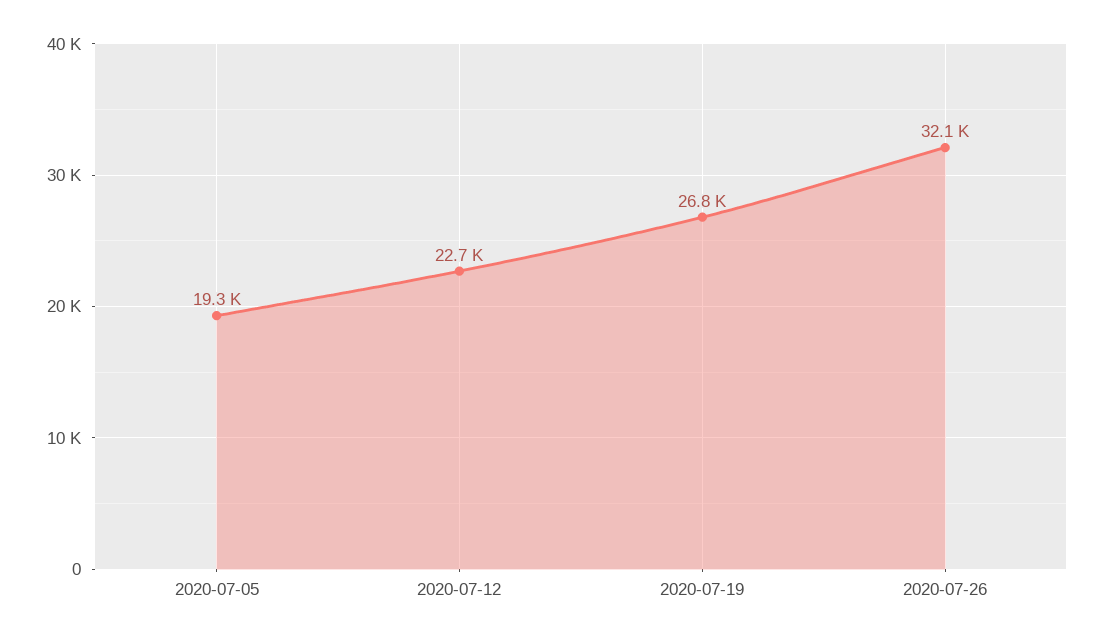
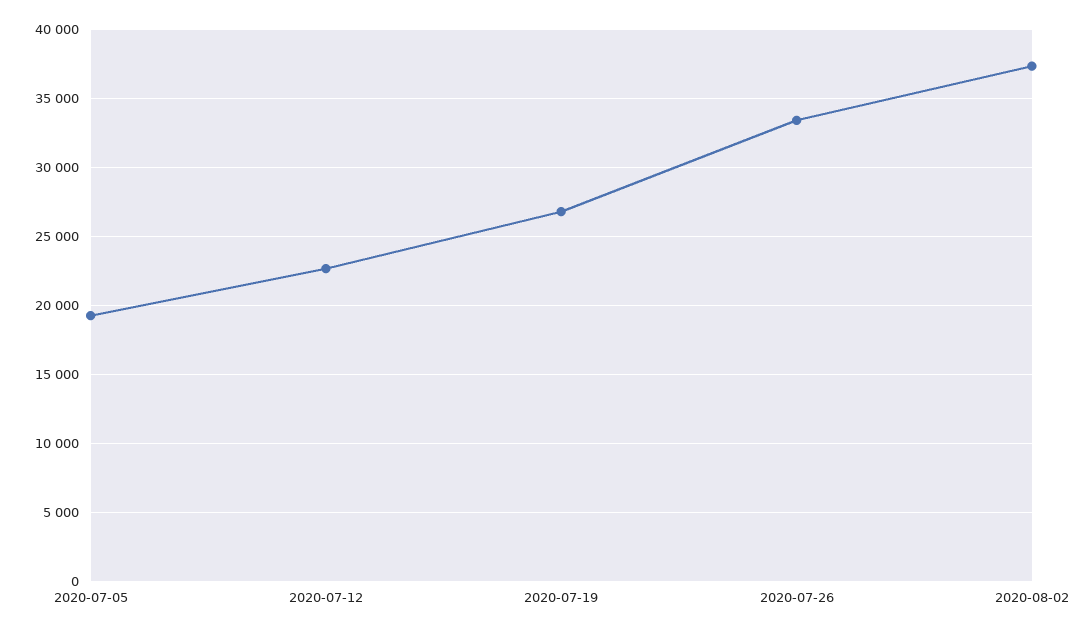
2020-07-26: 32100 -> 33500
2020-08-02: none -> 37500

